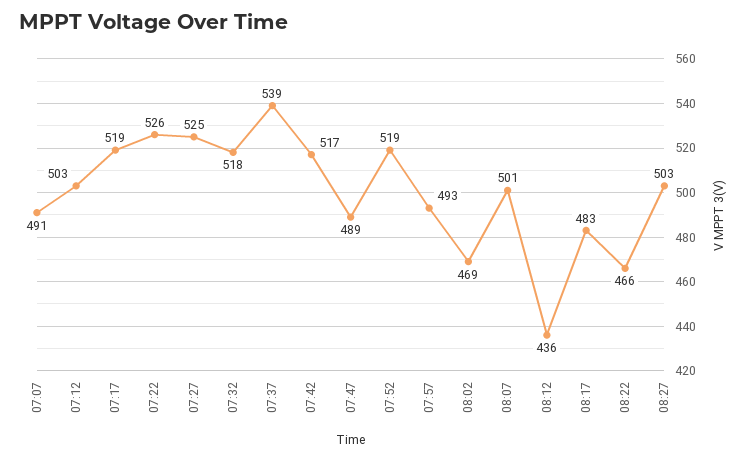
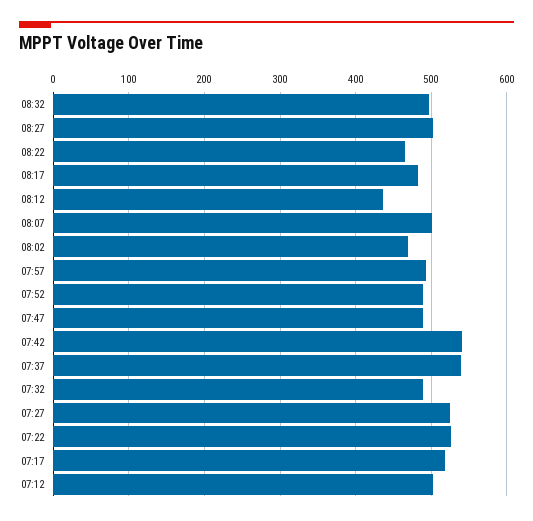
07:07: 491 -> none
07:32: 518 -> 490
07:42: 517 -> 540
07:52: 519 -> 490
08:32: none -> 500

